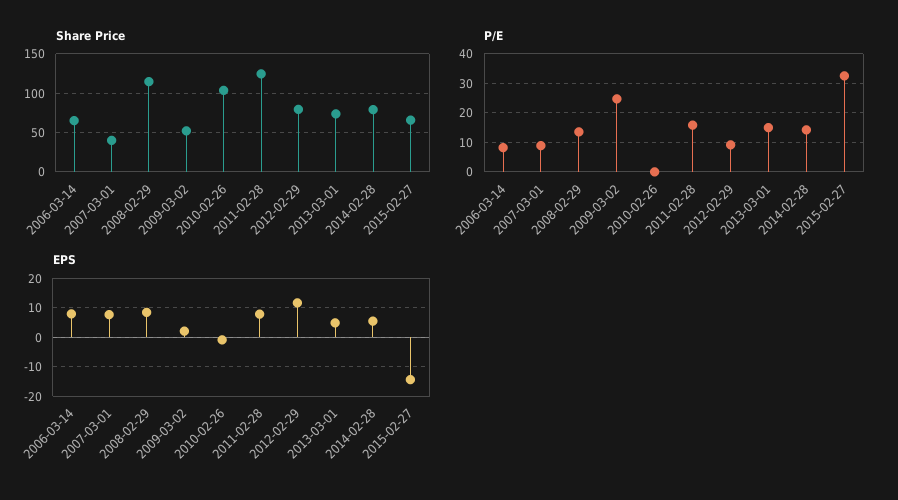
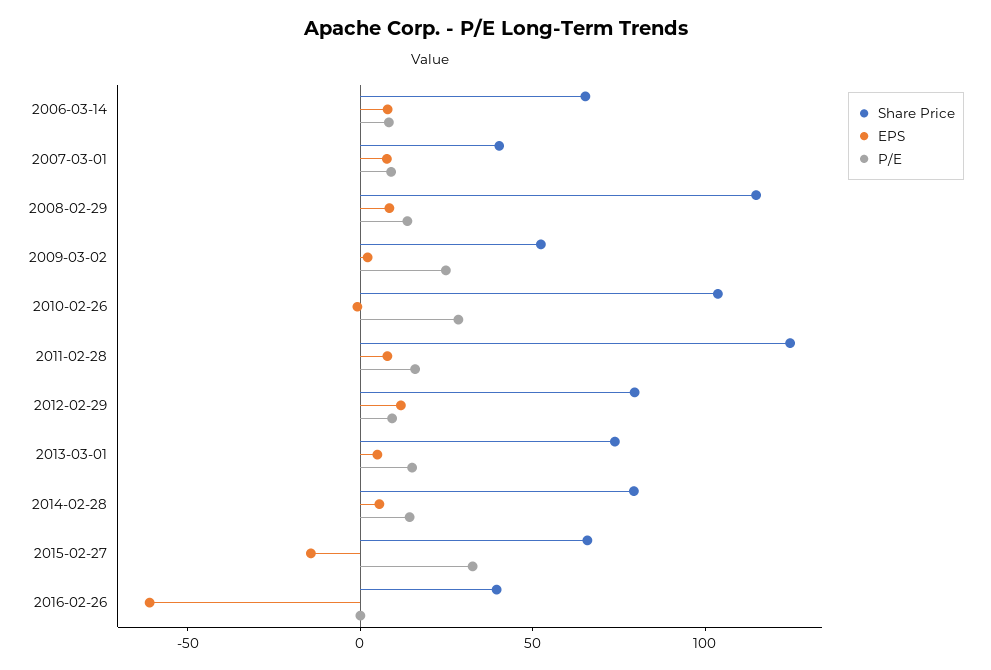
P/E, 2010-02-26: 0 -> 30
Share Price, 2016-02-26: none -> 40
EPS, 2016-02-26: none -> -60
P/E, 2016-02-26: none -> 0

